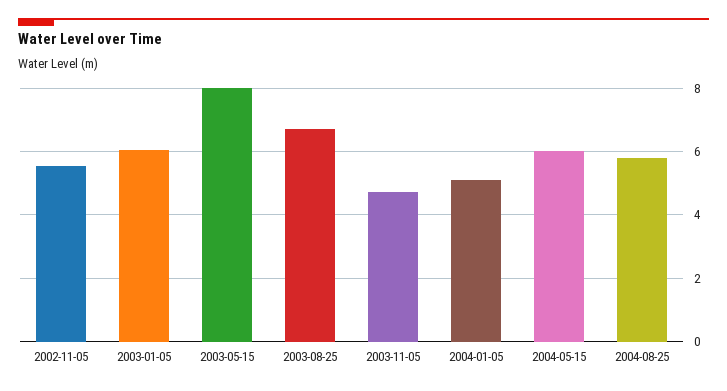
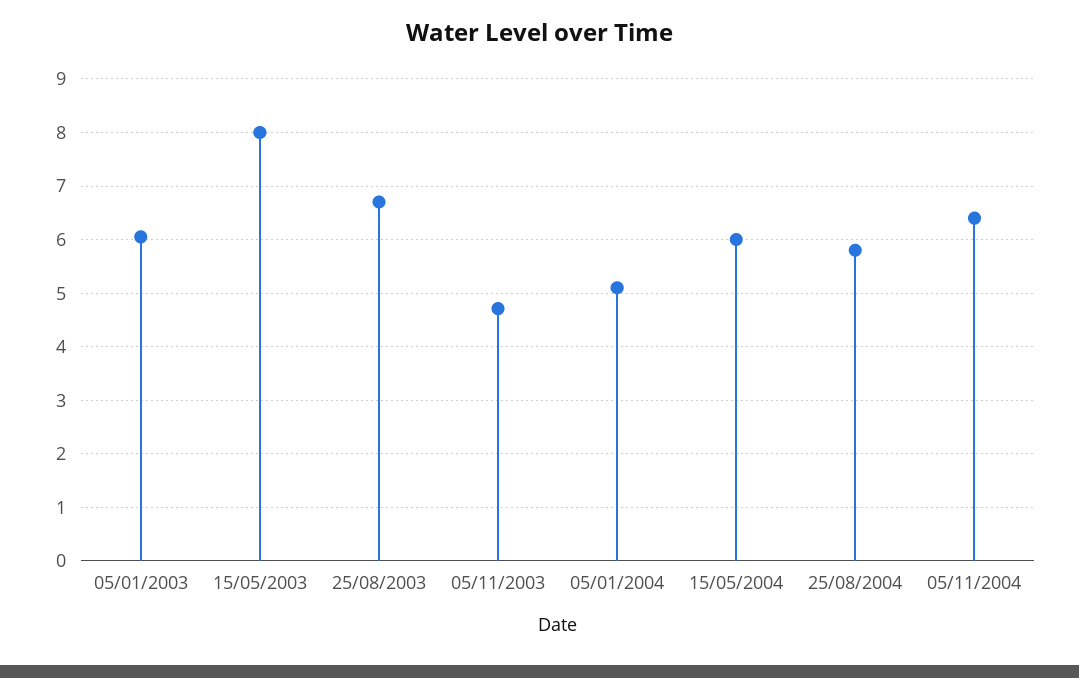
2002-11-05: 5.6 -> none
05/11/2004: none -> 6.4

